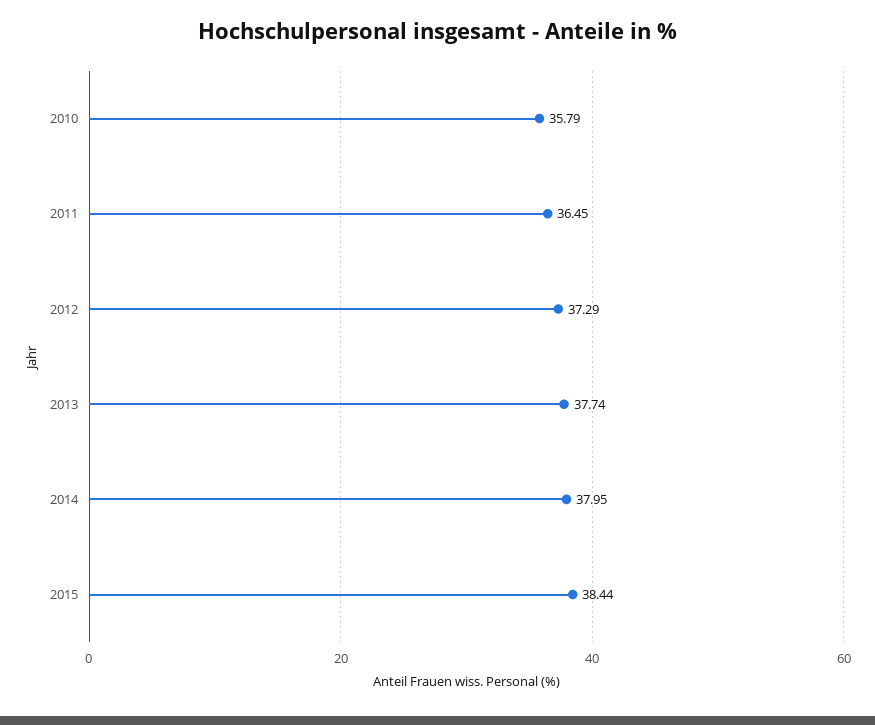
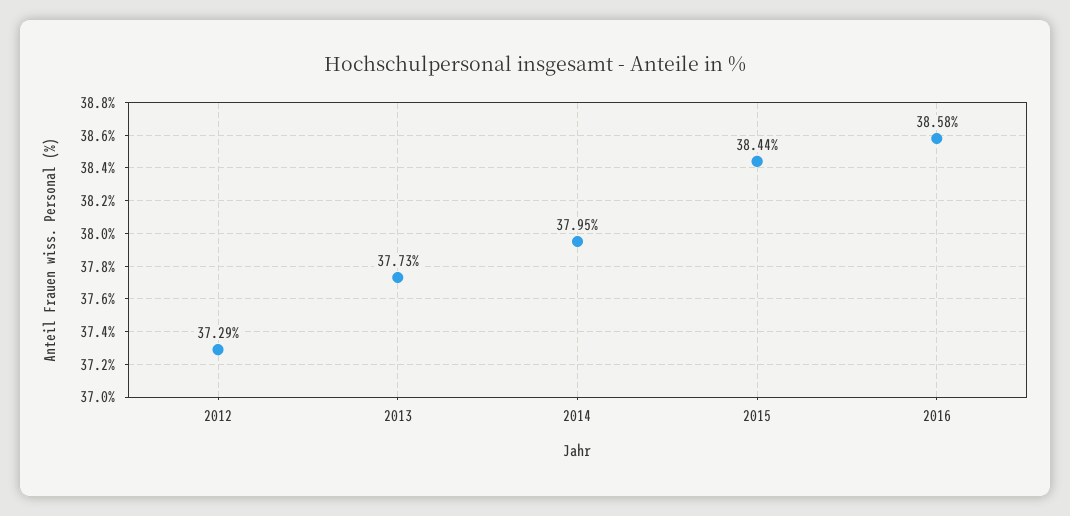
2010: 35.79 -> none
2011: 36.45 -> none
2013: 37.74 -> 37.73
2016: none -> 38.58

